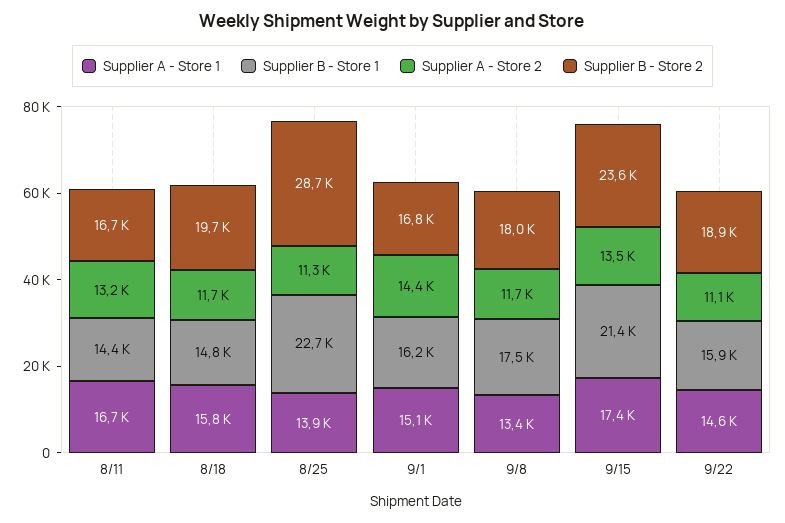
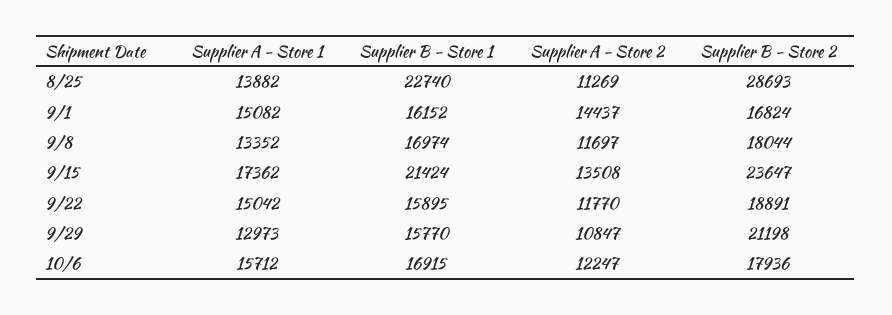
Supplier A - Store 1, 8/11: 16700 -> none
Supplier B - Store 1, 8/11: 14400 -> none
Supplier A - Store 2, 8/11: 13200 -> none
Supplier B - Store 2, 8/11: 16700 -> none
Supplier A - Store 1, 8/18: 15800 -> none
Supplier B - Store 1, 8/18: 14800 -> none
Supplier A - Store 2, 8/18: 11700 -> none
Supplier B - Store 2, 8/18: 19700 -> none
Supplier B - Store 1, 9/8: 17500 -> 16974
Supplier A - Store 1, 9/22: 14600 -> 15042
Supplier A - Store 2, 9/22: 11100 -> 11770
Supplier A - Store 1, 9/29: none -> 12973
Supplier B - Store 1, 9/29: none -> 15770
Supplier A - Store 2, 9/29: none -> 10847
Supplier B - Store 2, 9/29: none -> 21198
Supplier A - Store 1, 10/6: none -> 15712
Supplier B - Store 1, 10/6: none -> 16915
Supplier A - Store 2, 10/6: none -> 12247
Supplier B - Store 2, 10/6: none -> 17936

